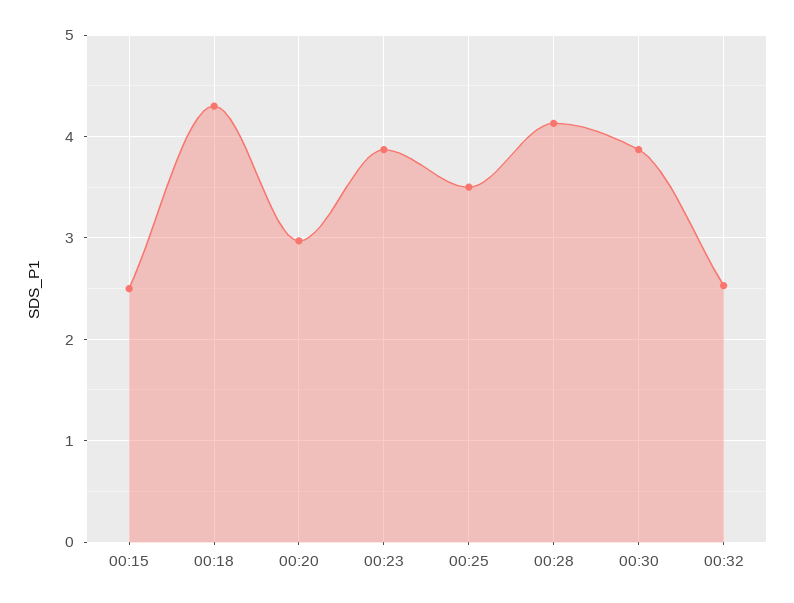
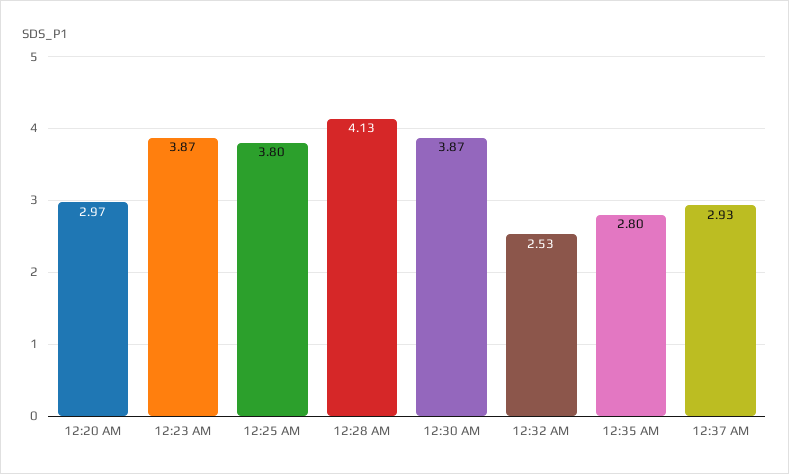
00:15: 2.5 -> none
00:18: 4.3 -> none
00:25: 3.5 -> 3.8
12:35 AM: none -> 2.8
12:37 AM: none -> 2.93

